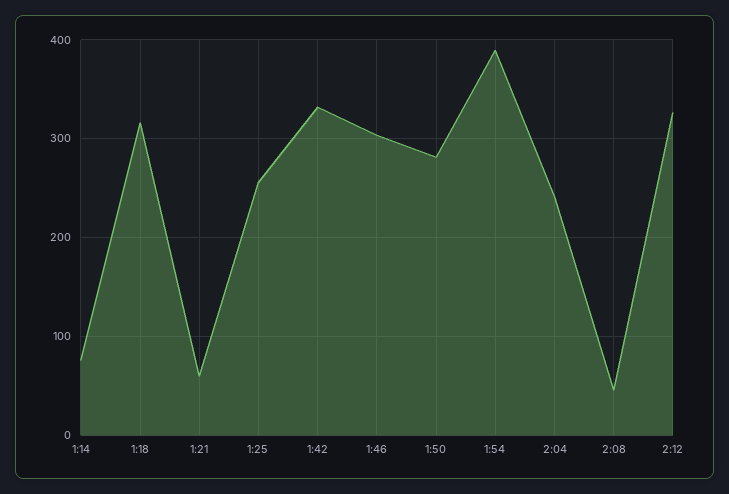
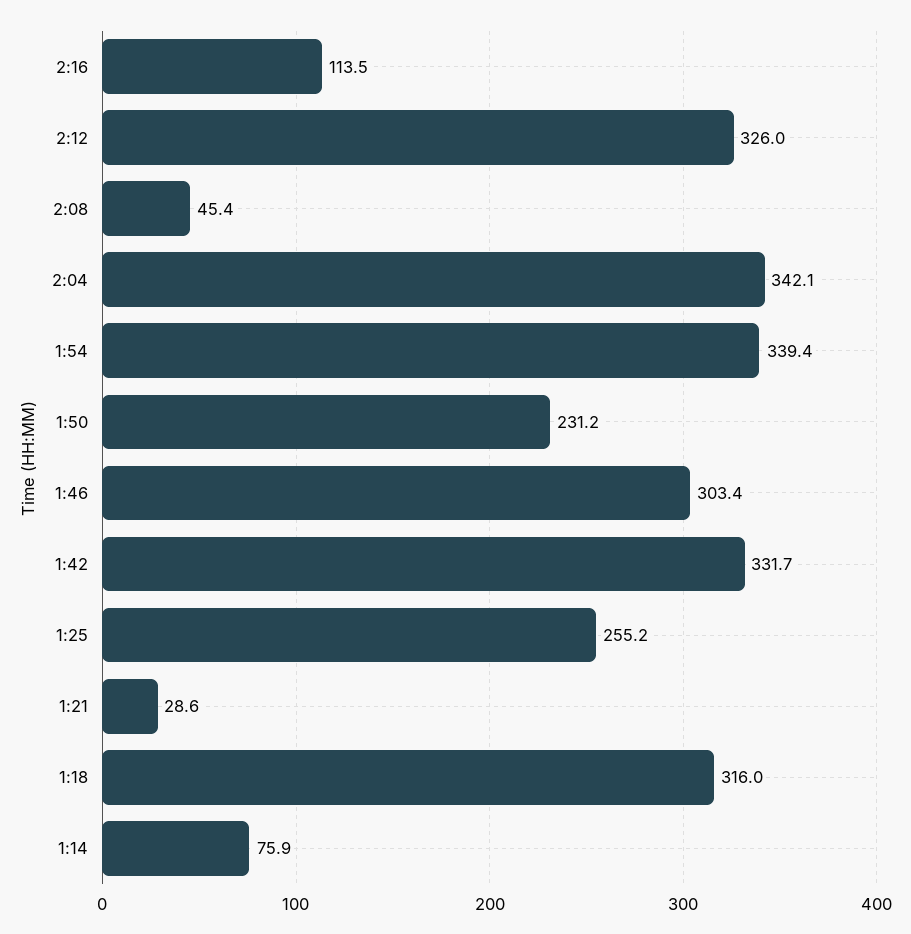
1:21: 60 -> 28.6
1:50: 280 -> 231.2
1:54: 390 -> 339.4
2:04: 240 -> 342.1
2:16: none -> 113.5

